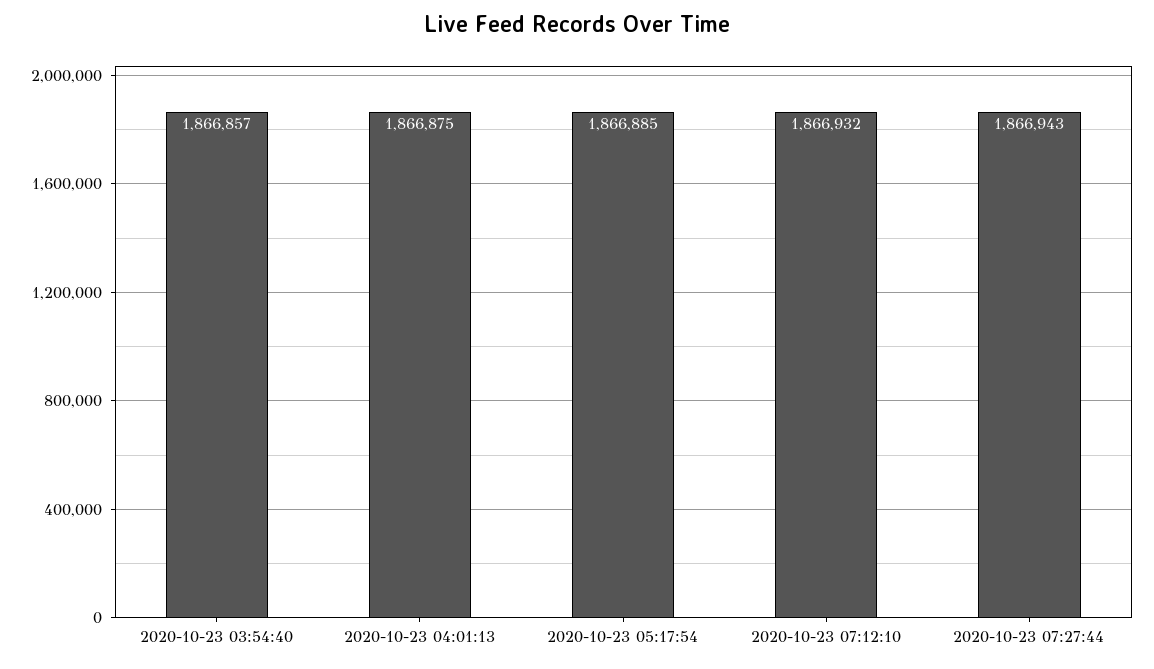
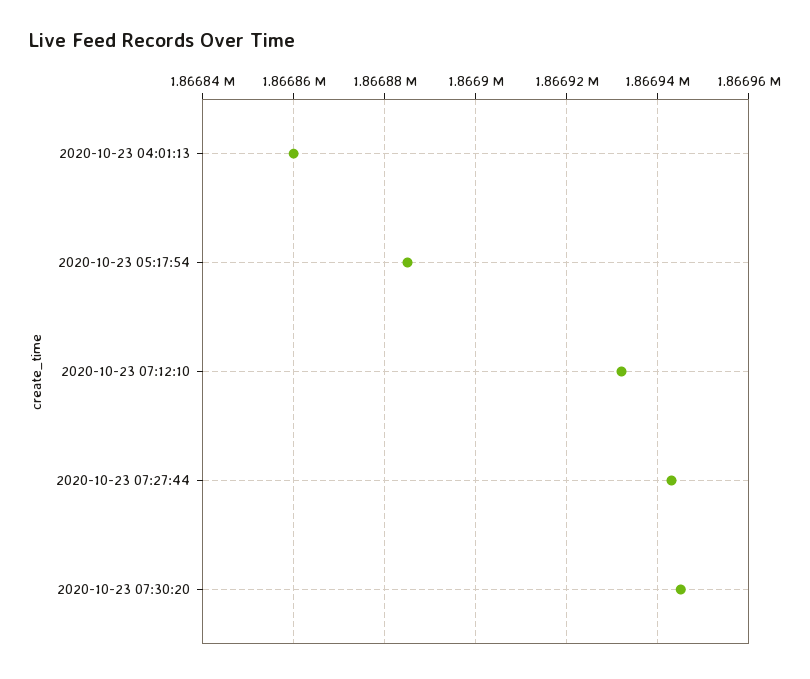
2020-10-23 03:54:40: 1866857 -> none
2020-10-23 04:01:13: 1866875 -> 1866860
2020-10-23 07:30:20: none -> 1866945

